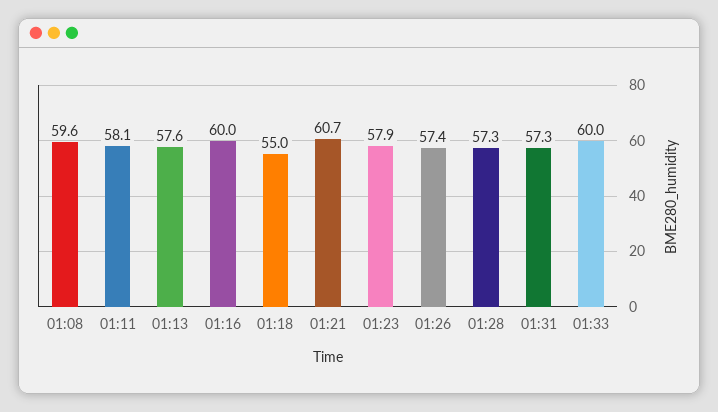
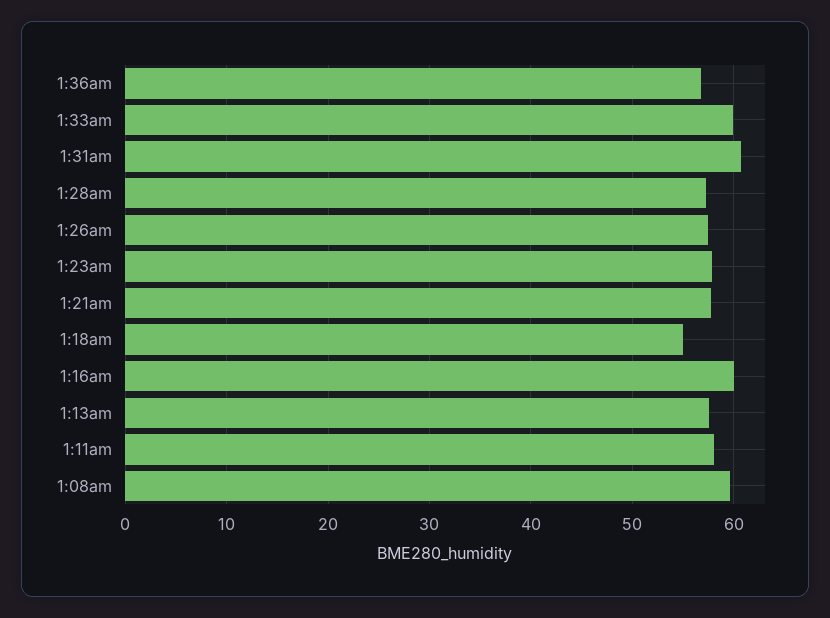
01:21: 60.7 -> 58
01:31: 57.3 -> 61
1:36am: none -> 57

